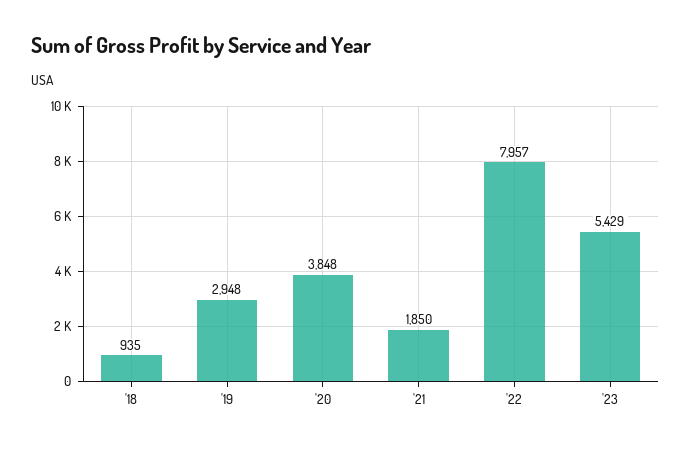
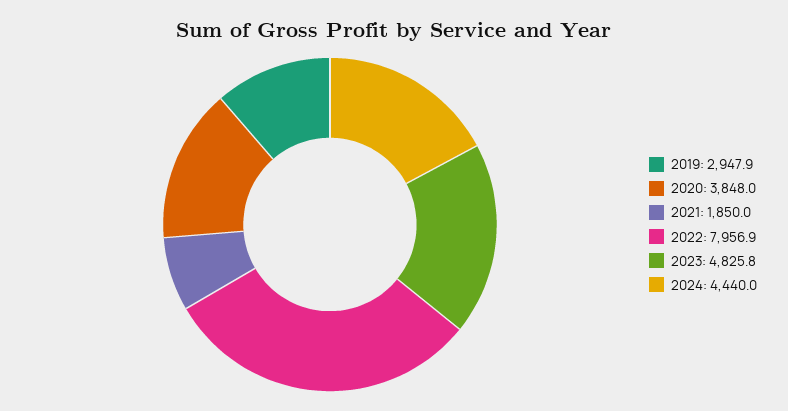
'18: 935 -> none
'23: 5429 -> 4825.8
2024: none -> 4440

